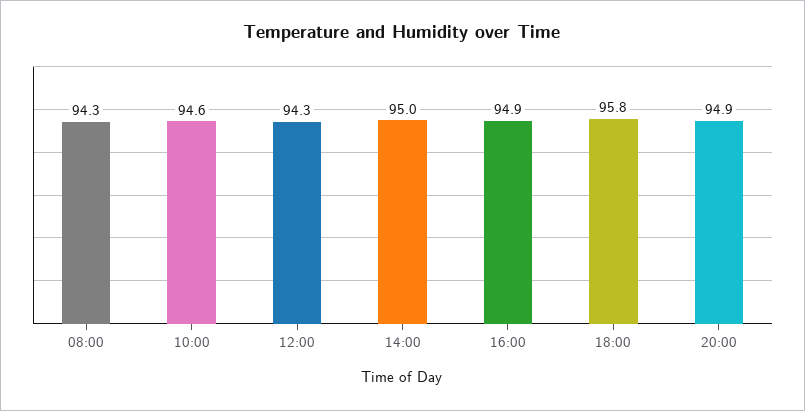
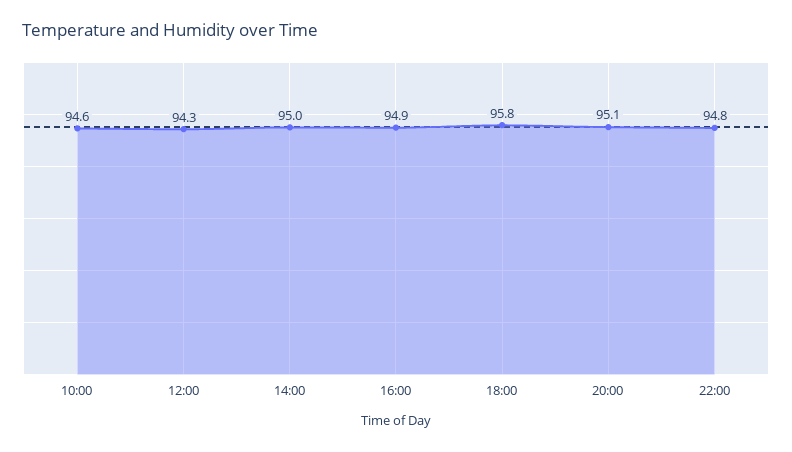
08:00: 94.3 -> none
20:00: 94.9 -> 95.1
22:00: none -> 94.8

